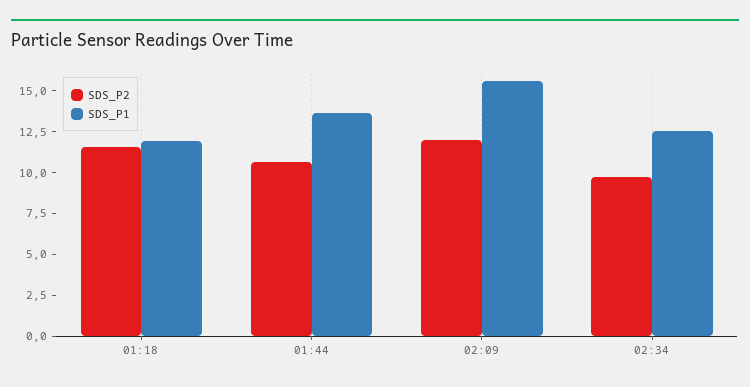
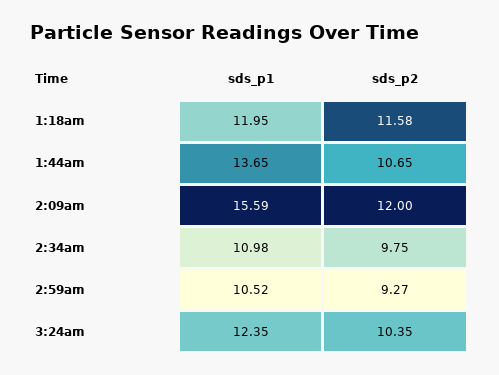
SDS_P1, 02:34: 12.5 -> 10.98
SDS_P1, 2:59am: none -> 10.52
SDS_P2, 2:59am: none -> 9.27
SDS_P1, 3:24am: none -> 12.35
SDS_P2, 3:24am: none -> 10.35

